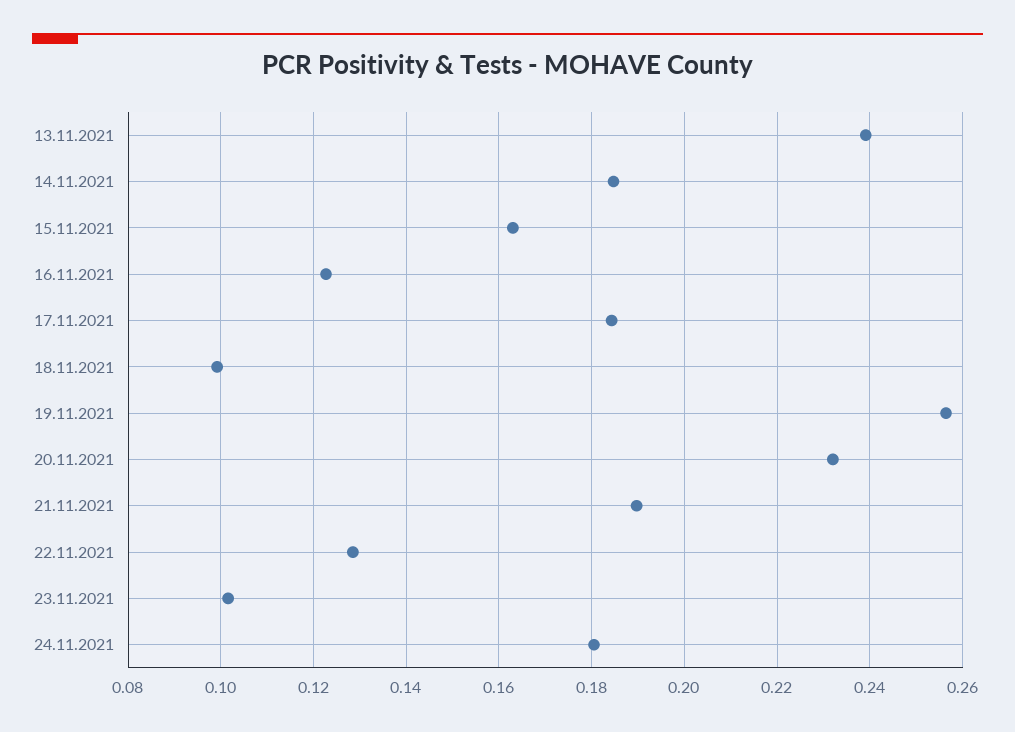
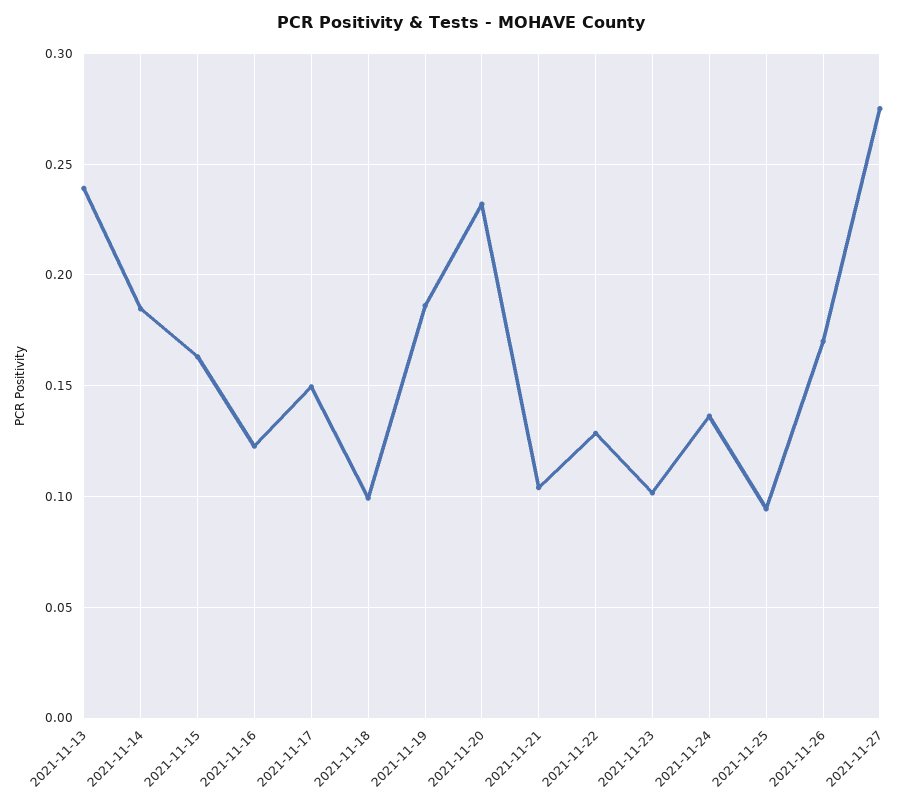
17.11.2021: 0.184 -> 0.15
19.11.2021: 0.256 -> 0.185
21.11.2021: 0.19 -> 0.105
24.11.2021: 0.18 -> 0.135
2021-11-25: none -> 0.095
2021-11-26: none -> 0.17
2021-11-27: none -> 0.275

